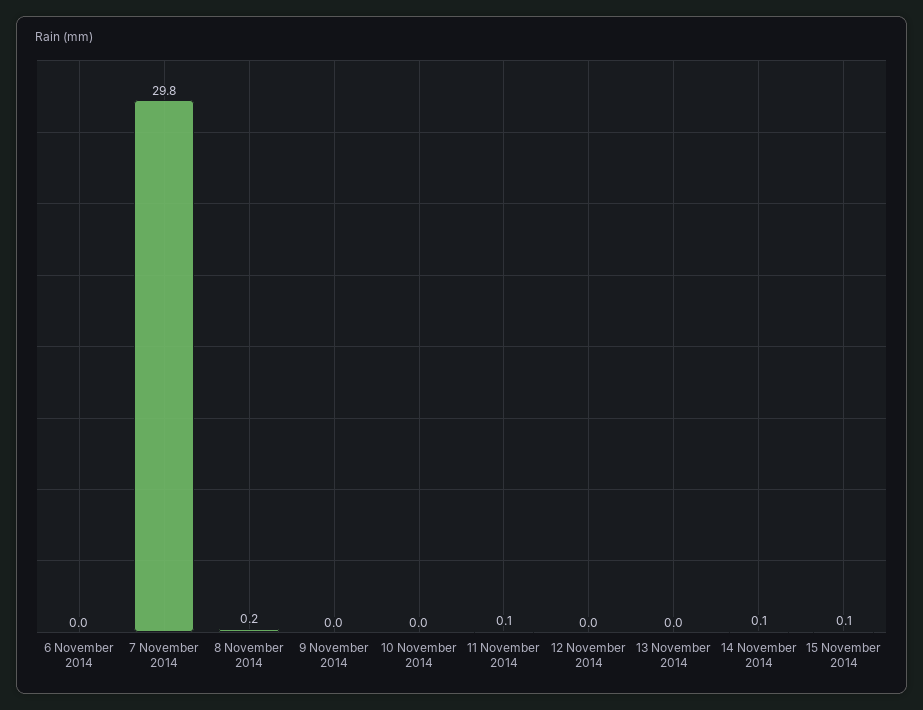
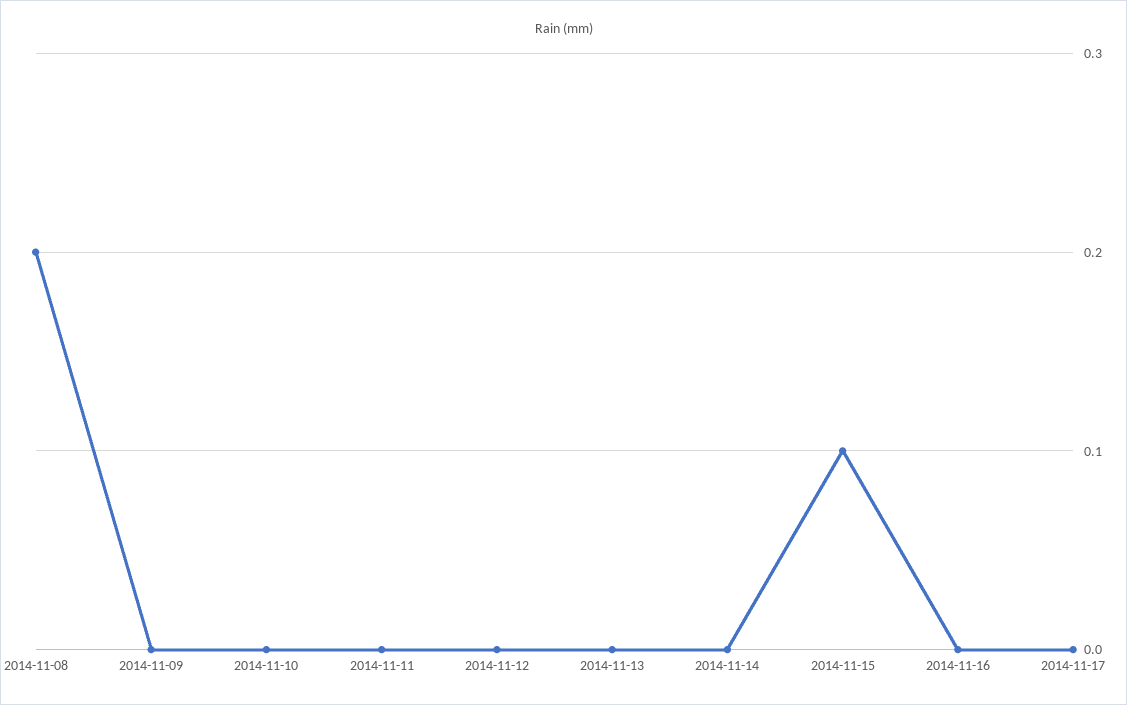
6 November 2014: 0 -> none
7 November 2014: 29.8 -> none
11 November 2014: 0.1 -> 0
14 November 2014: 0.1 -> 0
2014-11-16: none -> 0
2014-11-17: none -> 0

